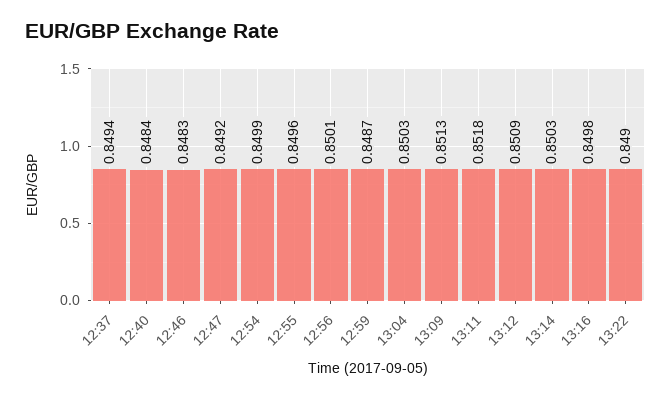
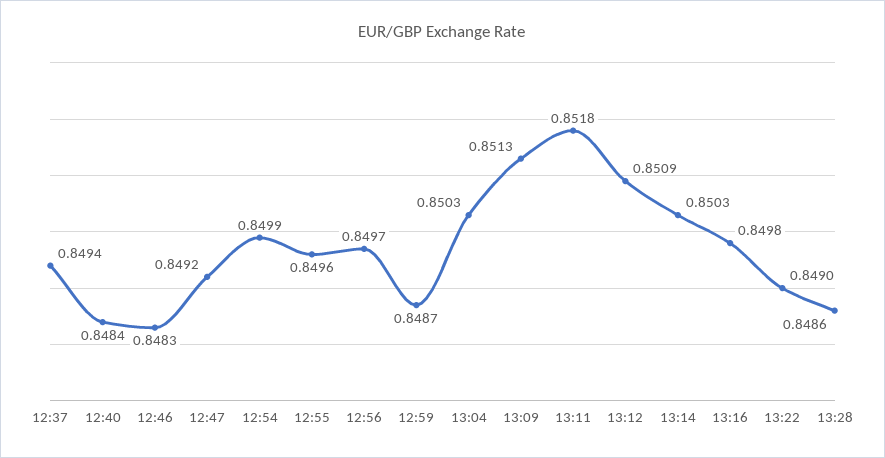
12:56: 0.8501 -> 0.8497
13:28: none -> 0.8486

